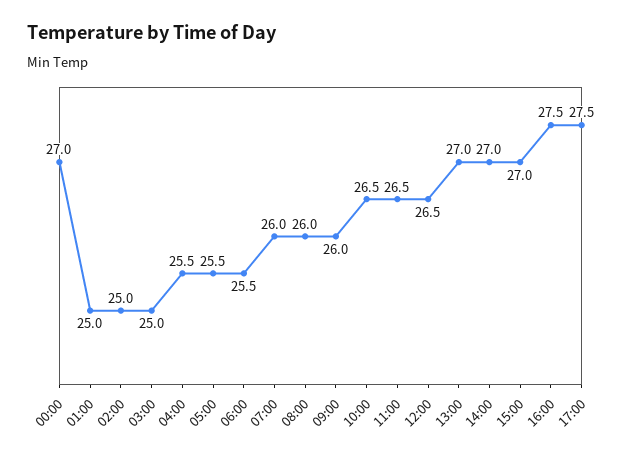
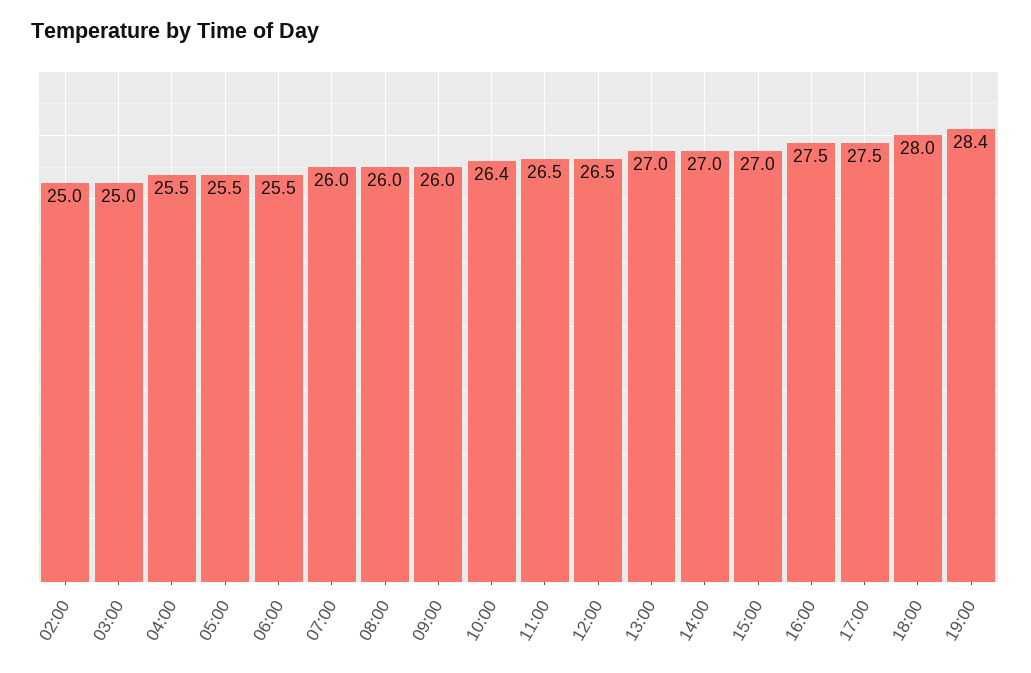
00:00: 27 -> none
01:00: 25 -> none
10:00: 26.5 -> 26.4
18:00: none -> 28
19:00: none -> 28.4

